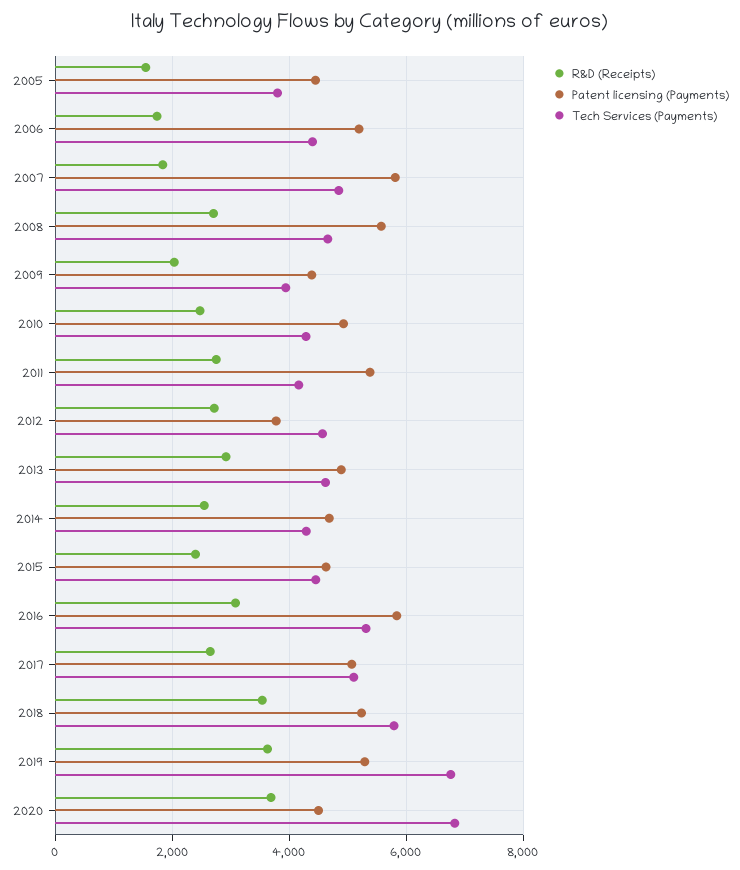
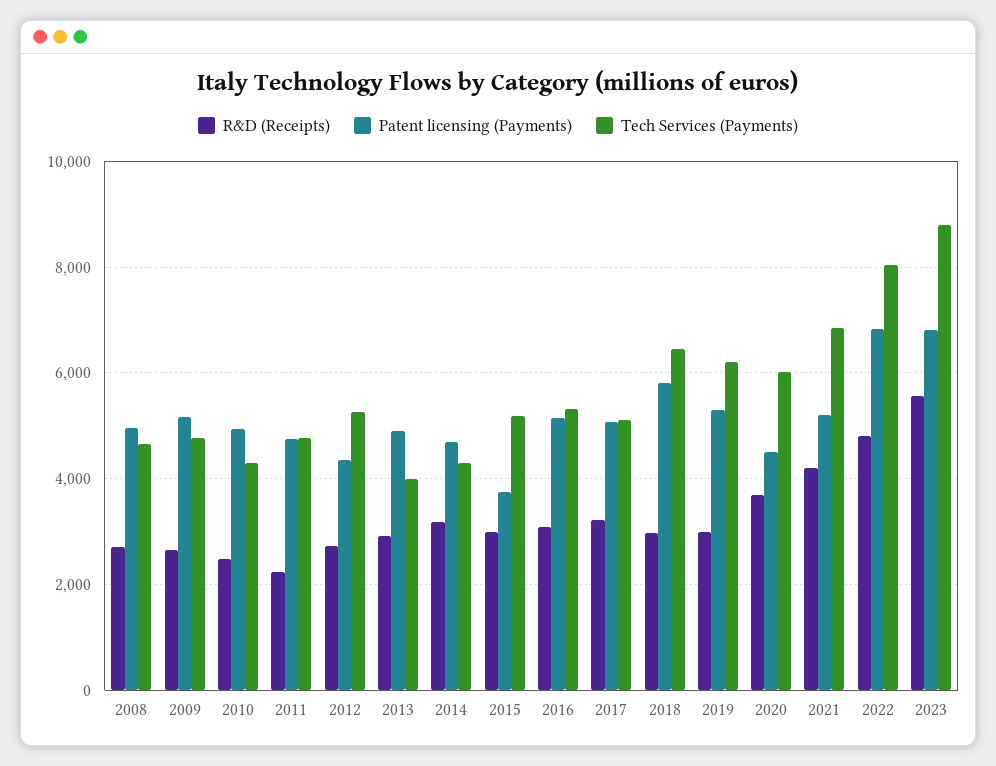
R&D (Receipts), 2005: 1600 -> none
Patent licensing (Payments), 2005: 4400 -> none
Tech Services (Payments), 2005: 3800 -> none
R&D (Receipts), 2006: 1800 -> none
Patent licensing (Payments), 2006: 5200 -> none
Tech Services (Payments), 2006: 4400 -> none
R&D (Receipts), 2007: 1800 -> none
Patent licensing (Payments), 2007: 5800 -> none
Tech Services (Payments), 2007: 4800 -> none
Patent licensing (Payments), 2008: 5600 -> 5000
R&D (Receipts), 2009: 2000 -> 2600
Patent licensing (Payments), 2009: 4400 -> 5200
Tech Services (Payments), 2009: 4000 -> 4800
R&D (Receipts), 2011: 2800 -> 2200
Patent licensing (Payments), 2011: 5400 -> 4800
Tech Services (Payments), 2011: 4200 -> 4800
Patent licensing (Payments), 2012: 3800 -> 4400
Tech Services (Payments), 2012: 4600 -> 5200
Tech Services (Payments), 2013: 4600 -> 4000
R&D (Receipts), 2014: 2600 -> 3200
R&D (Receipts), 2015: 2400 -> 3000
Patent licensing (Payments), 2015: 4600 -> 3800
Tech Services (Payments), 2015: 4400 -> 5200
Patent licensing (Payments), 2016: 5800 -> 5200
R&D (Receipts), 2017: 2600 -> 3200
R&D (Receipts), 2018: 3600 -> 3000
Patent licensing (Payments), 2018: 5200 -> 5800
Tech Services (Payments), 2018: 5800 -> 6400
R&D (Receipts), 2019: 3600 -> 3000
Tech Services (Payments), 2019: 6800 -> 6200
Tech Services (Payments), 2020: 6800 -> 6000
R&D (Receipts), 2021: none -> 4200
Patent licensing (Payments), 2021: none -> 5200
Tech Services (Payments), 2021: none -> 6800
R&D (Receipts), 2022: none -> 4800
Patent licensing (Payments), 2022: none -> 6800
Tech Services (Payments), 2022: none -> 8000
R&D (Receipts), 2023: none -> 5600
Patent licensing (Payments), 2023: none -> 6800
Tech Services (Payments), 2023: none -> 8800

